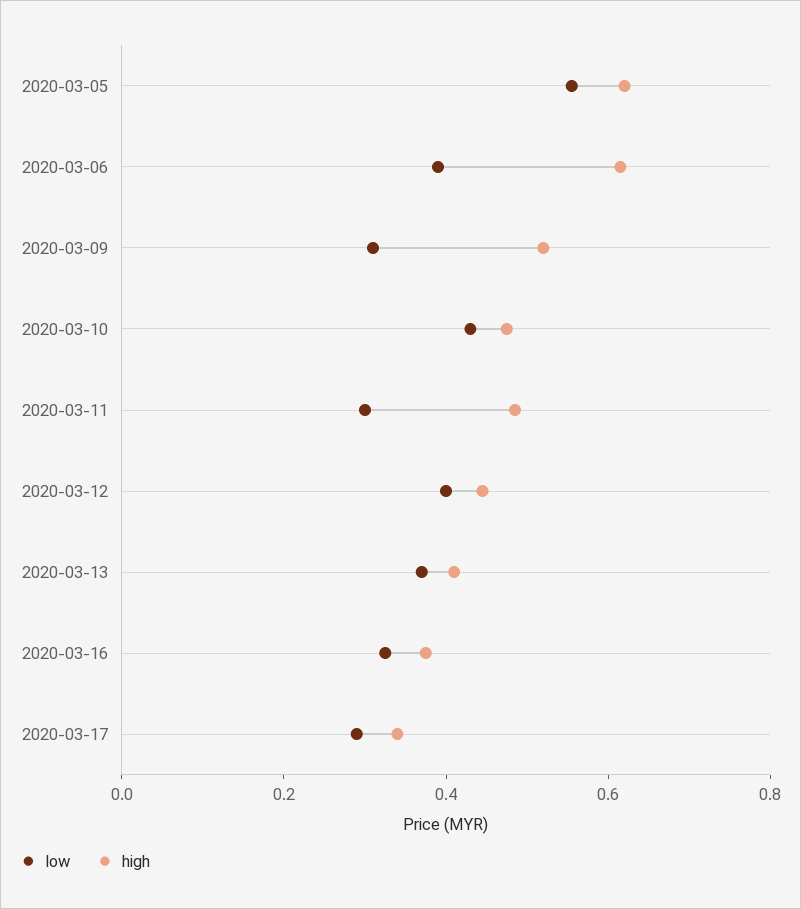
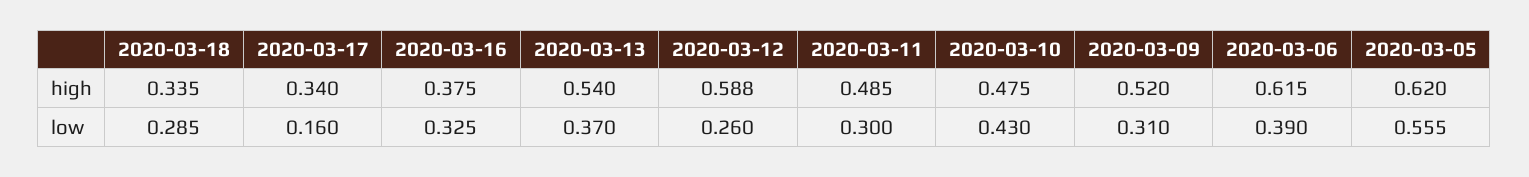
low, 2020-03-12: 0.4 -> 0.26
high, 2020-03-12: 0.45 -> 0.588
high, 2020-03-13: 0.4 -> 0.54
low, 2020-03-17: 0.3 -> 0.16
high, 2020-03-18: none -> 0.335
low, 2020-03-18: none -> 0.285

